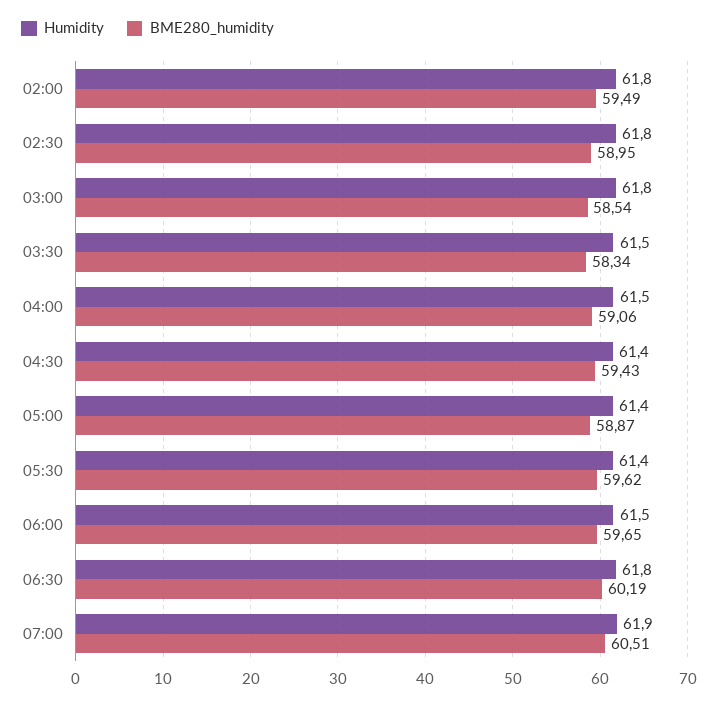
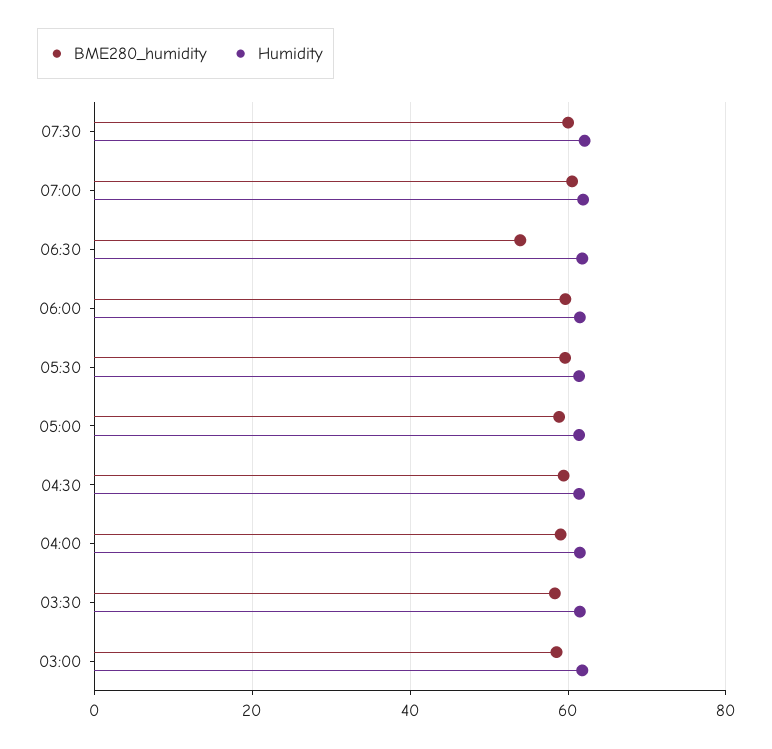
Humidity, 02:00: 61.8 -> none
BME280_humidity, 02:00: 59.49 -> none
Humidity, 02:30: 61.8 -> none
BME280_humidity, 02:30: 58.95 -> none
BME280_humidity, 06:30: 60.19 -> 54
BME280_humidity, 07:30: none -> 60
Humidity, 07:30: none -> 62

